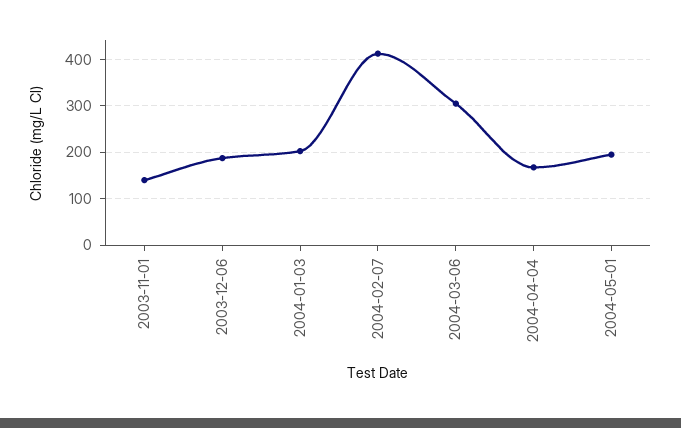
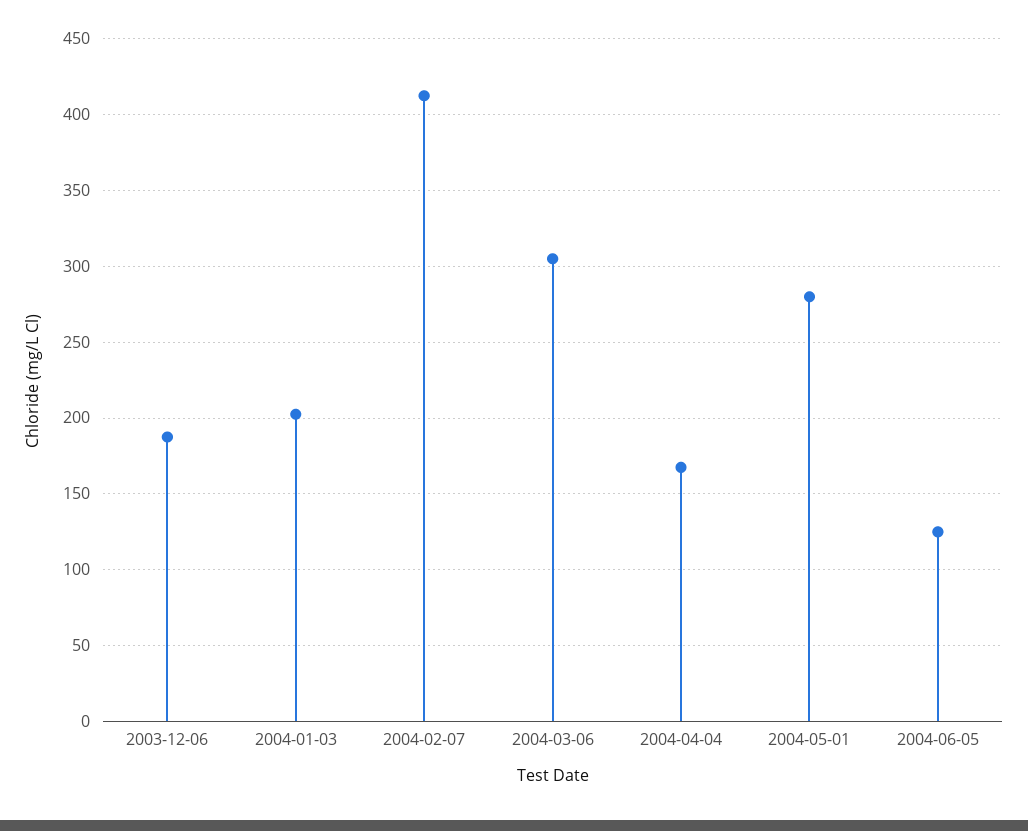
2003-11-01: 140 -> none
2004-05-01: 200 -> 280
2004-06-05: none -> 125

